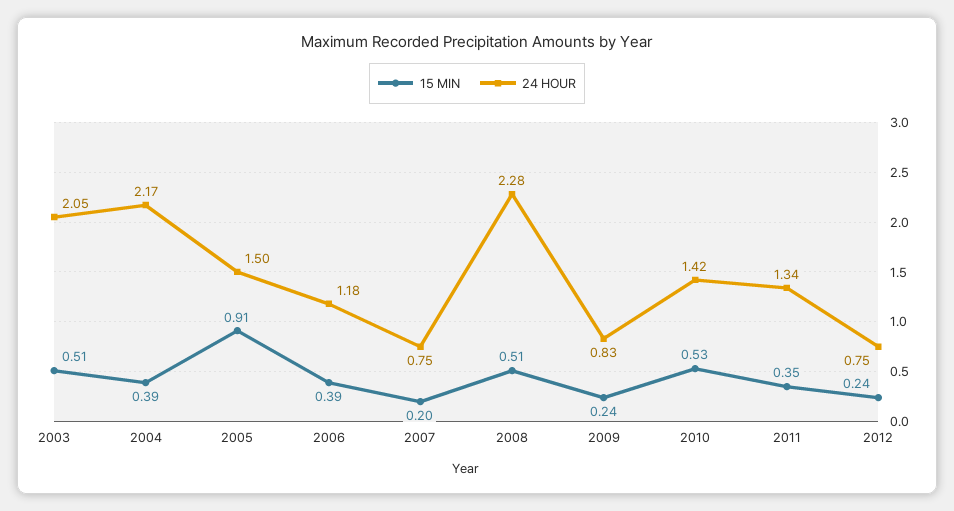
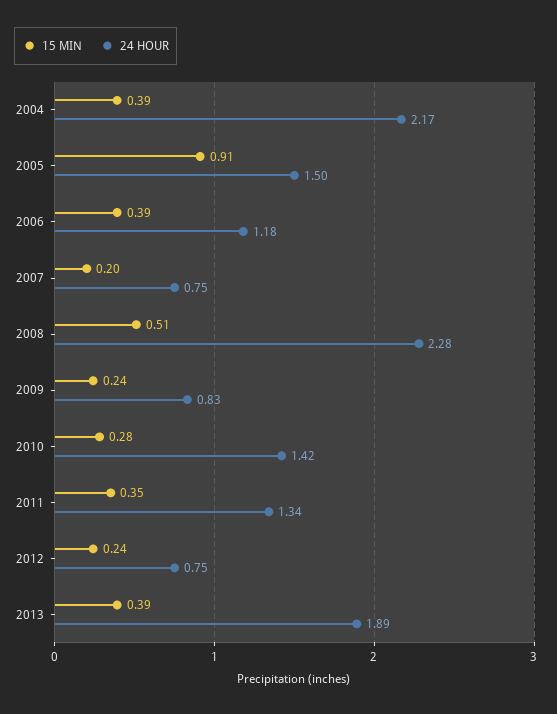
15 MIN, 2003: 0.51 -> none
24 HOUR, 2003: 2.05 -> none
15 MIN, 2010: 0.53 -> 0.28
15 MIN, 2013: none -> 0.39
24 HOUR, 2013: none -> 1.89

